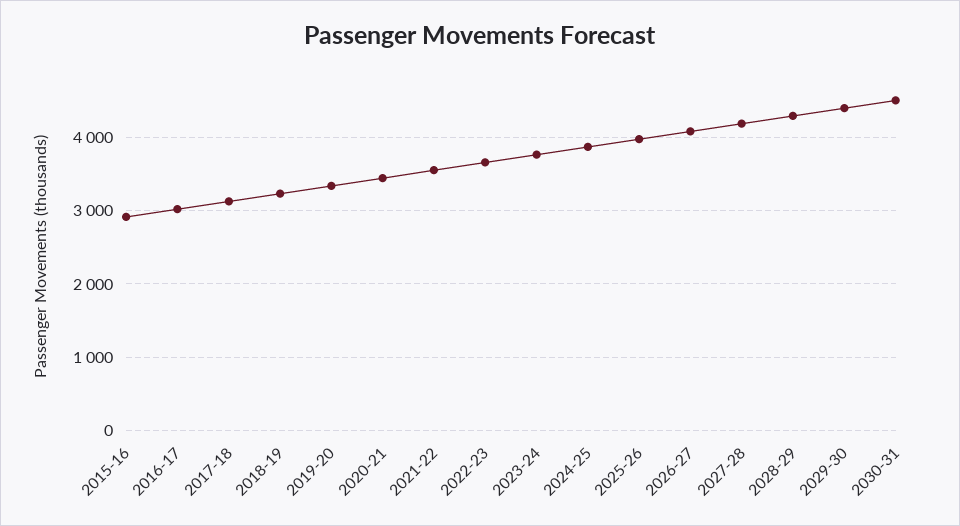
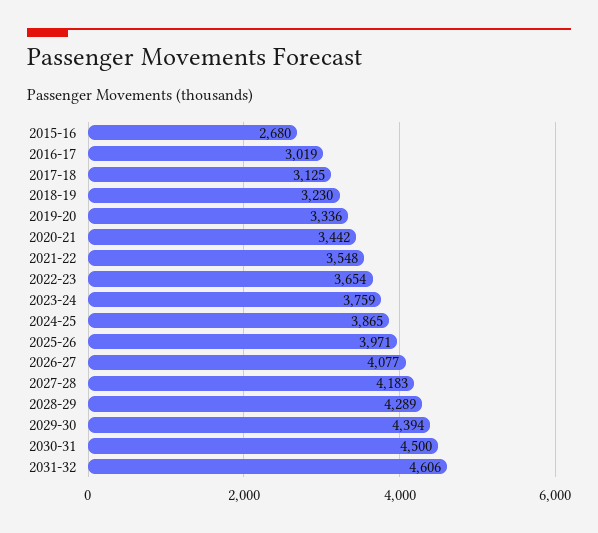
2015-16: 2900 -> 2680
2031-32: none -> 4606

